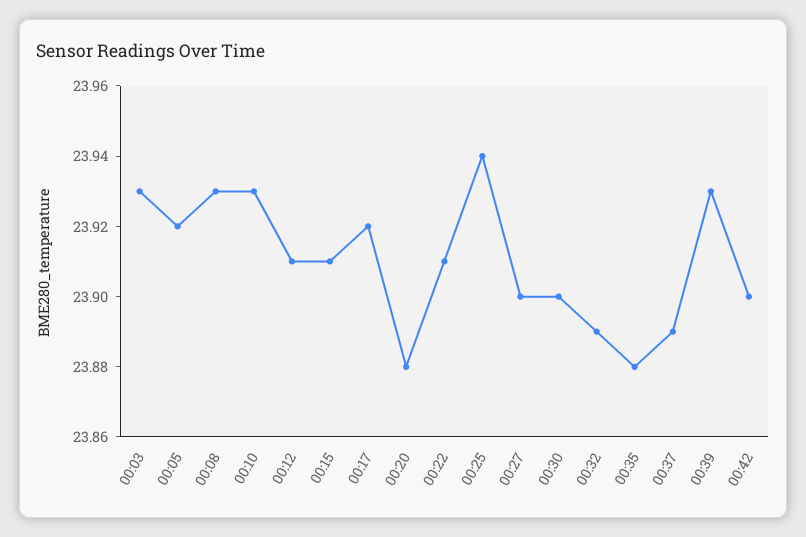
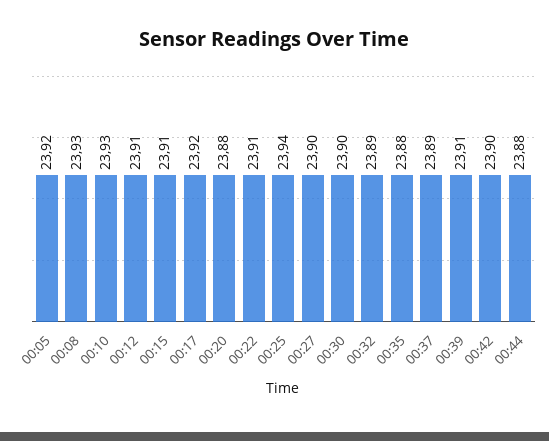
00:03: 23.93 -> none
00:39: 23.93 -> 23.91
00:44: none -> 23.88

